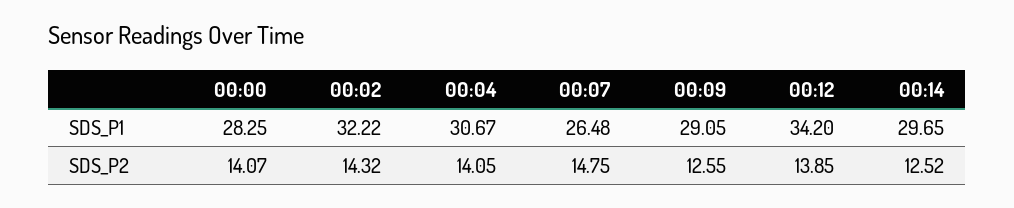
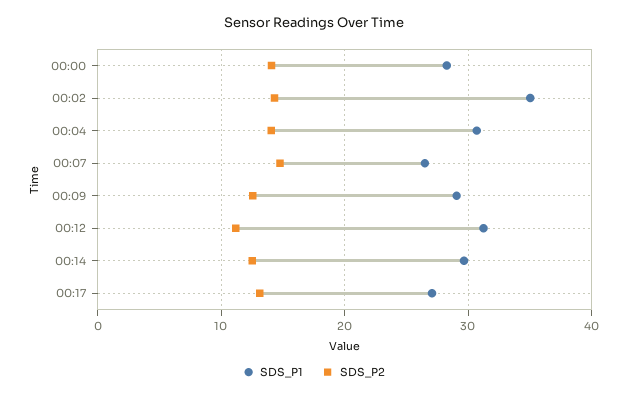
SDS_P1, 00:02: 32.22 -> 35
SDS_P1, 00:12: 34.2 -> 31
SDS_P2, 00:12: 13.85 -> 11
SDS_P1, 00:17: none -> 27
SDS_P2, 00:17: none -> 13

